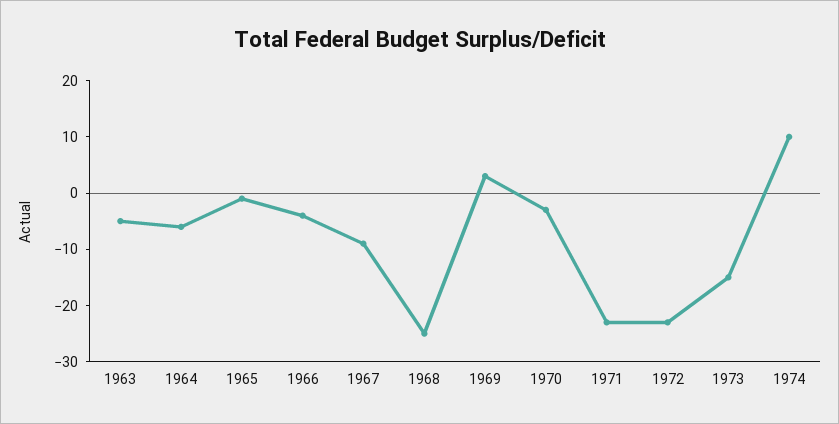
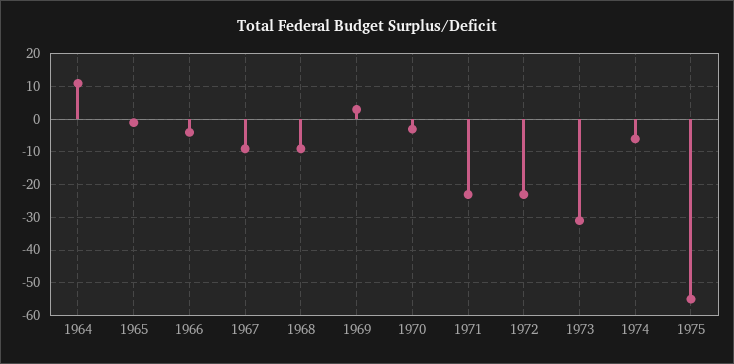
1963: -5 -> none
1964: -5 -> 10
1968: -25 -> -10
1973: -15 -> -30
1974: 10 -> -5
1975: none -> -55

